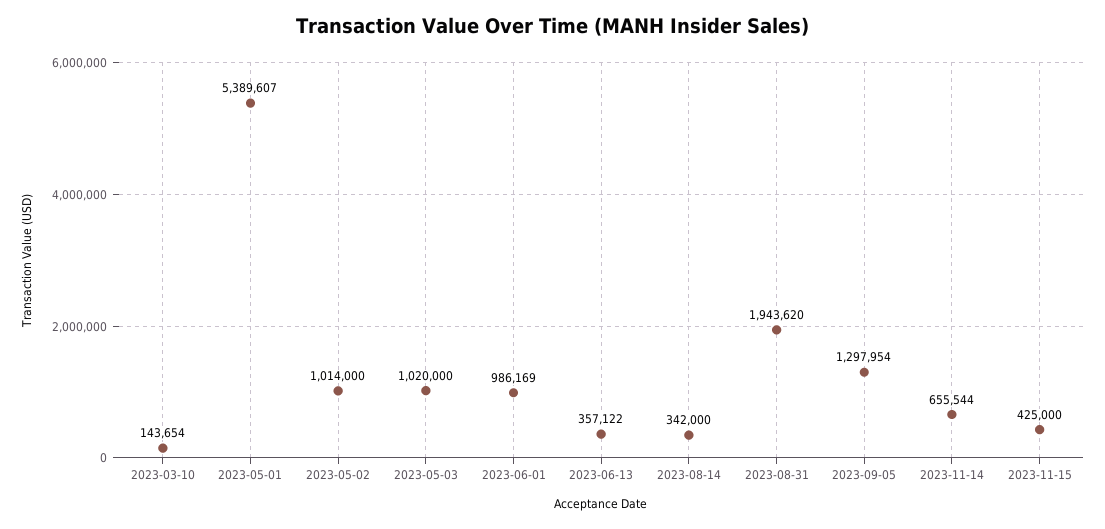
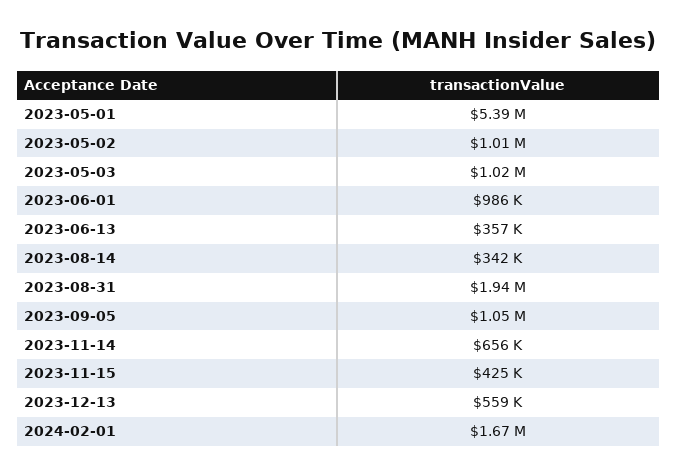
2023-03-10: 143654 -> none
2023-09-05: 1297954 -> 1050000
2023-12-13: none -> 559000
2024-02-01: none -> 1670000

